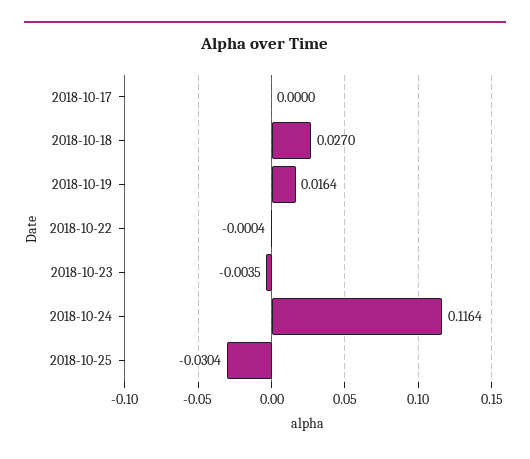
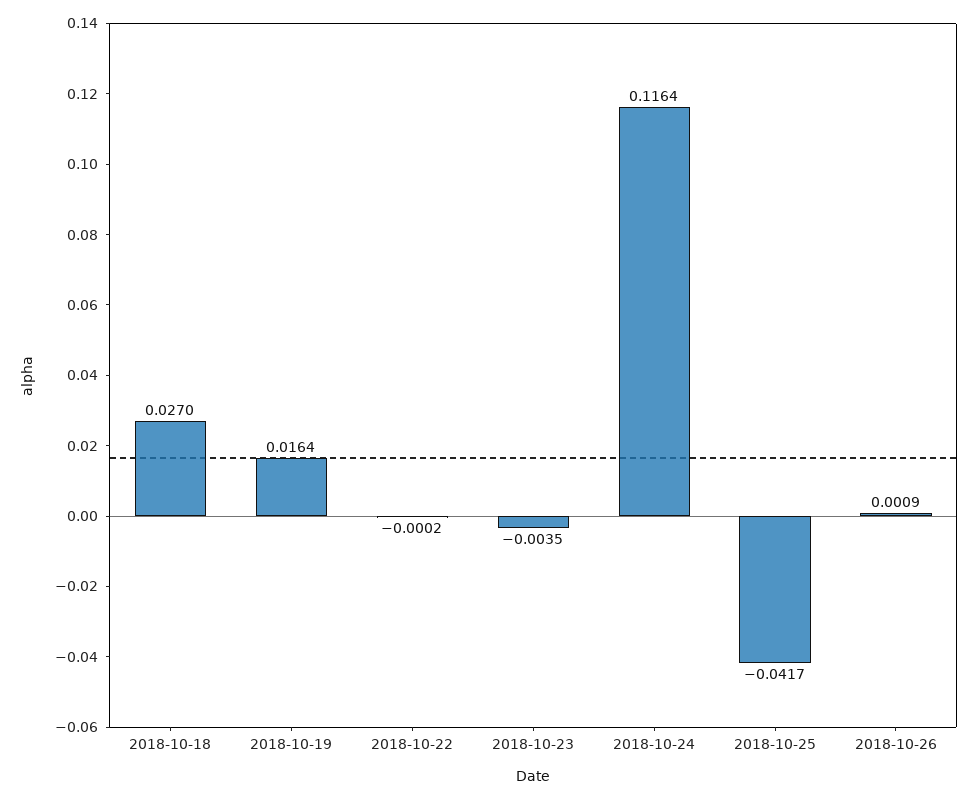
2018-10-17: 0 -> none
2018-10-22: -0.0004 -> -0.0002
2018-10-25: -0.0304 -> -0.0417
2018-10-26: none -> 0.0009

